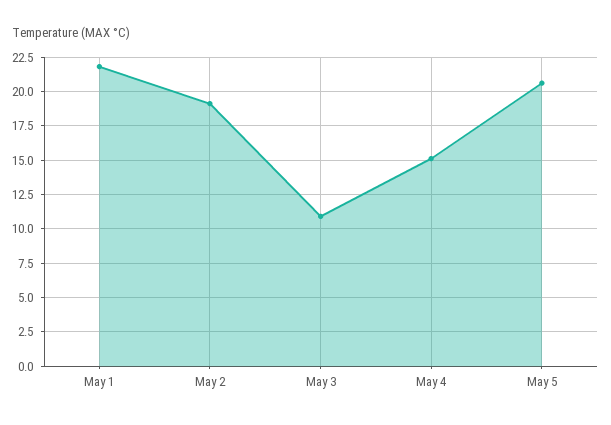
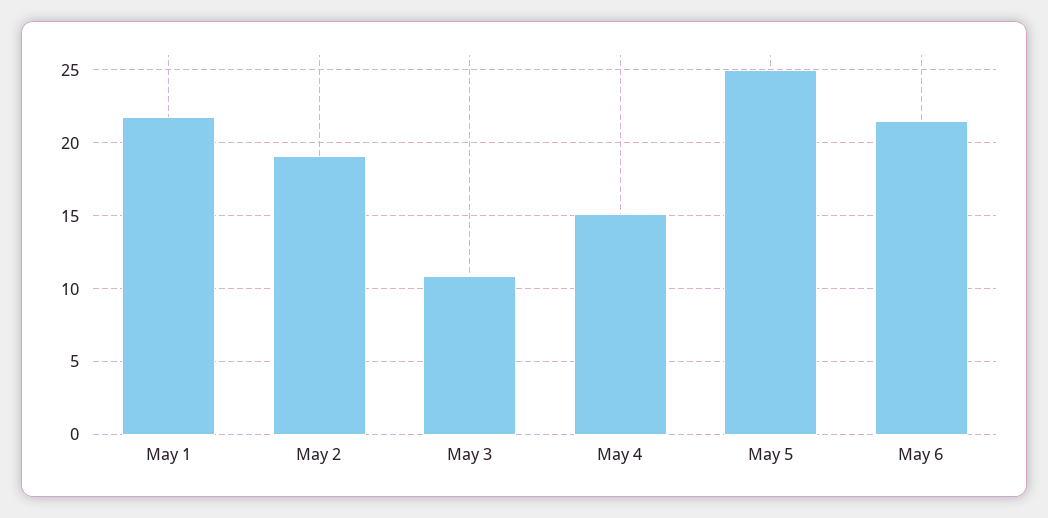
May 5: 20.5 -> 25
May 6: none -> 21.5

